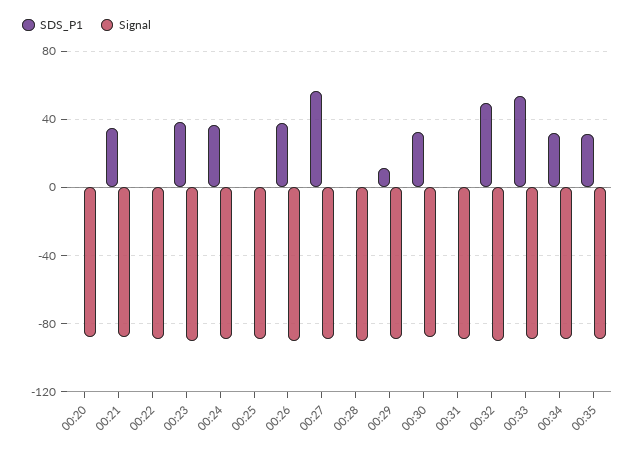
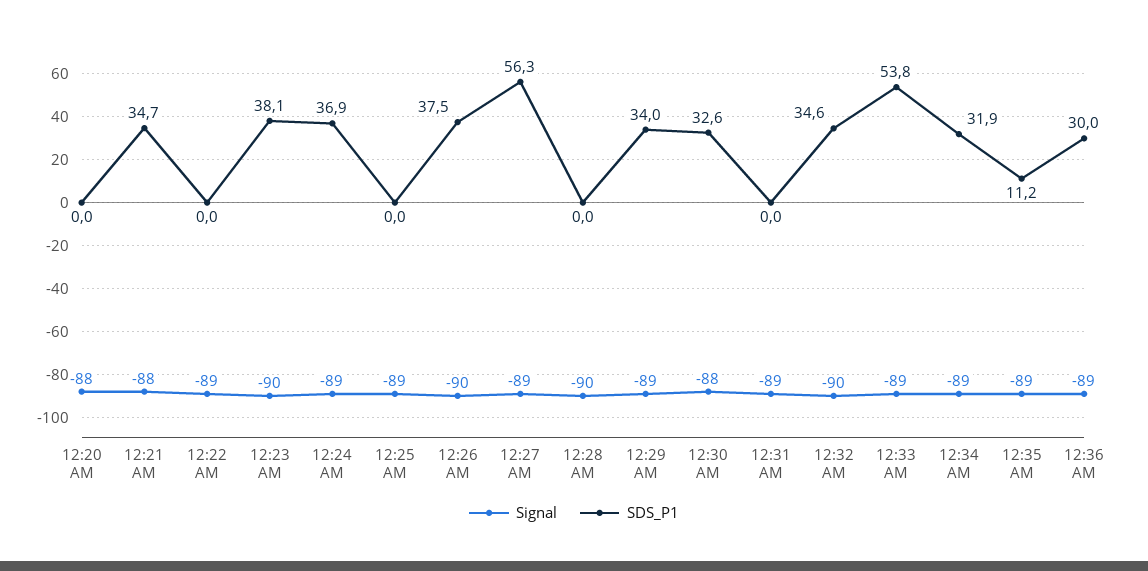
SDS_P1, 00:29: 10 -> 34
SDS_P1, 00:32: 50 -> 34.6
SDS_P1, 00:35: 30 -> 11.2
Signal, 12:36 AM: none -> -89
SDS_P1, 12:36 AM: none -> 30

